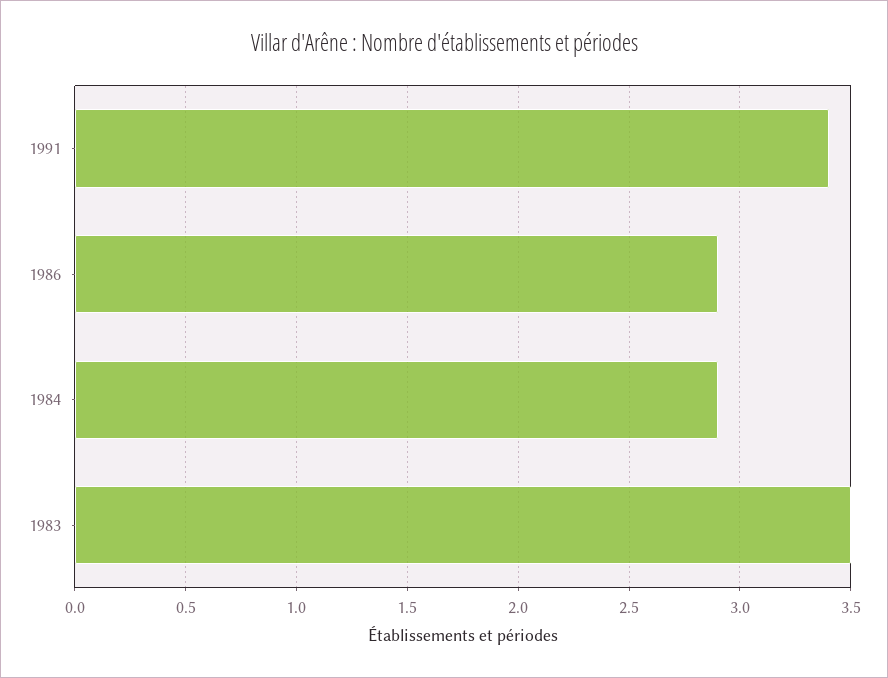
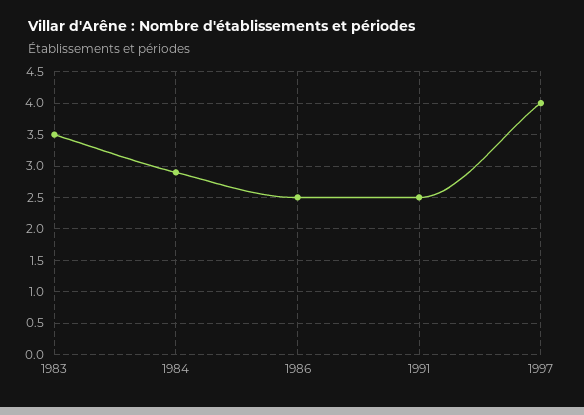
1991: 3.4 -> 2.5
1986: 2.9 -> 2.5
1997: none -> 4

